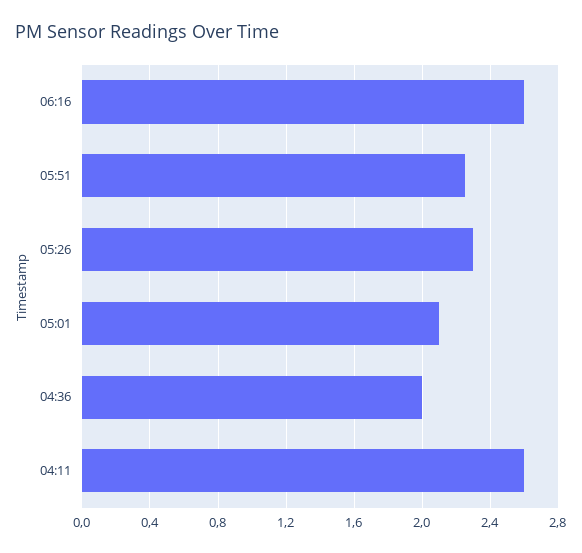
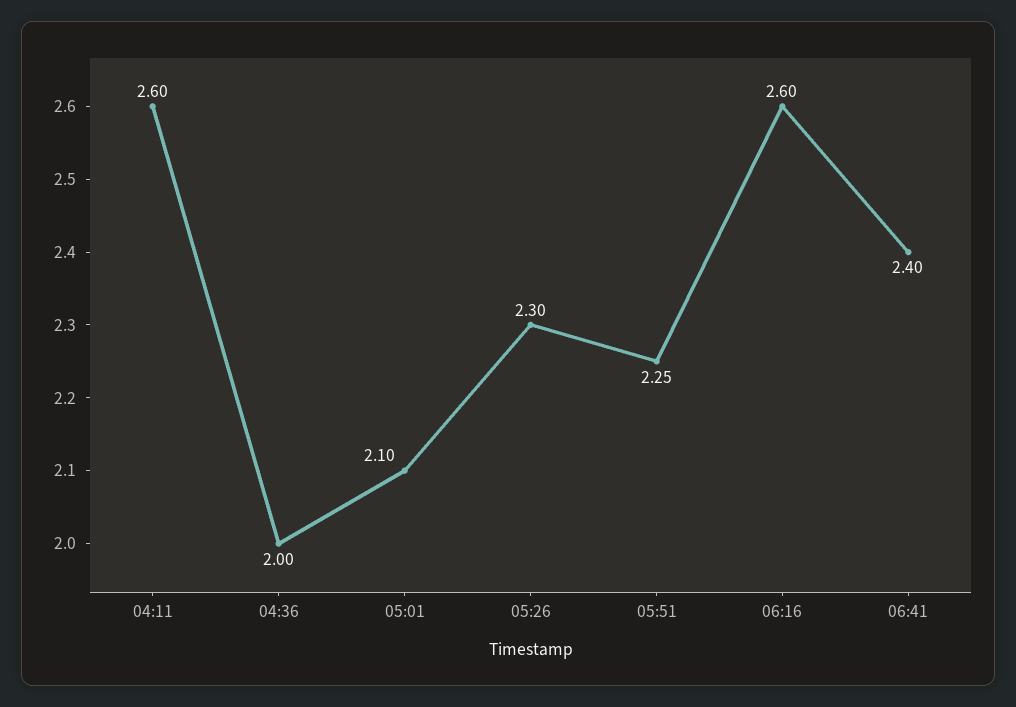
06:41: none -> 2.4

